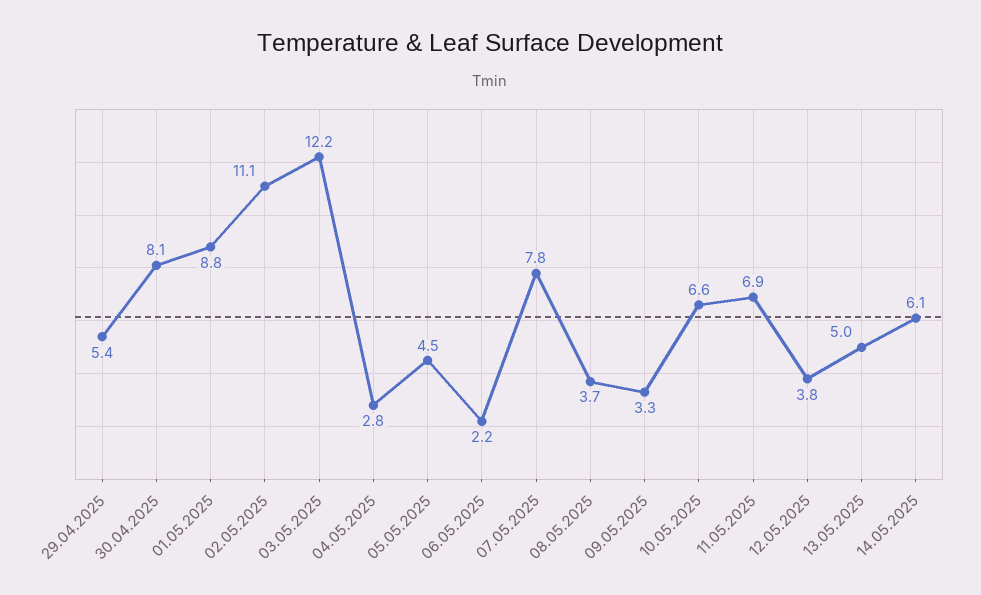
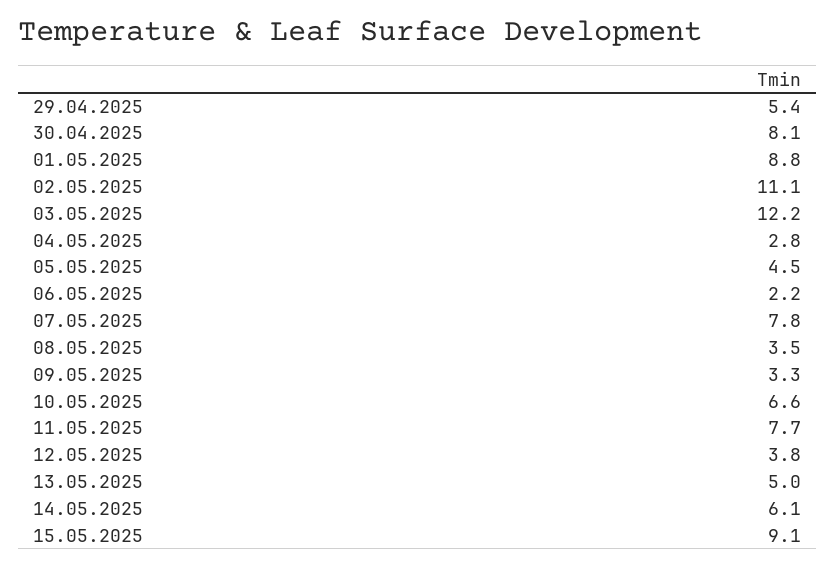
08.05.2025: 3.7 -> 3.5
11.05.2025: 6.9 -> 7.7
15.05.2025: none -> 9.1

